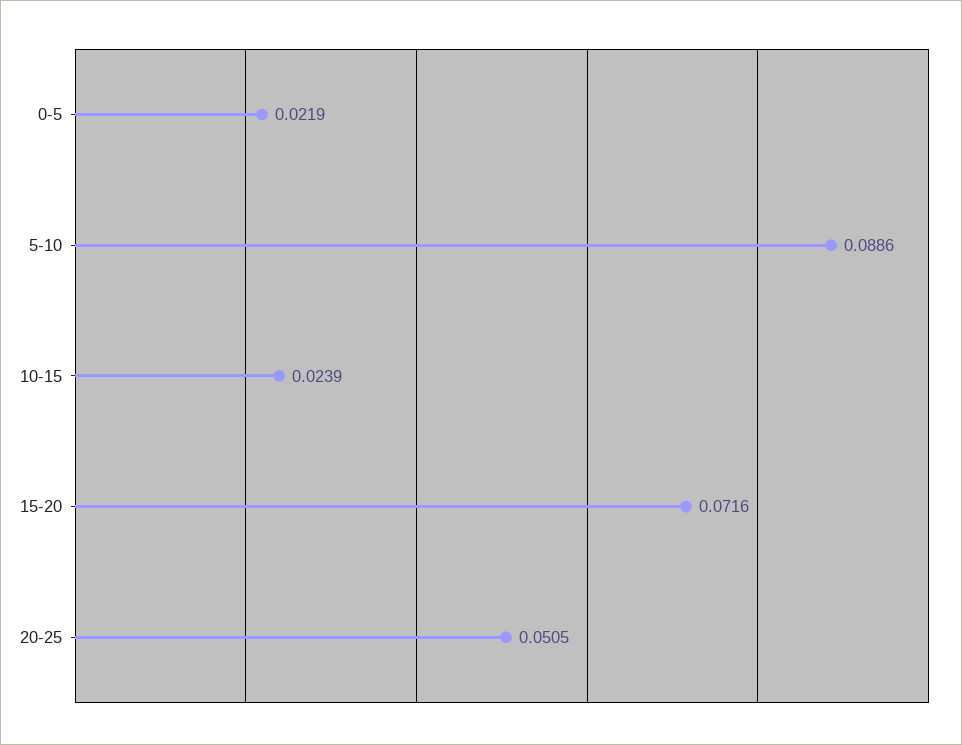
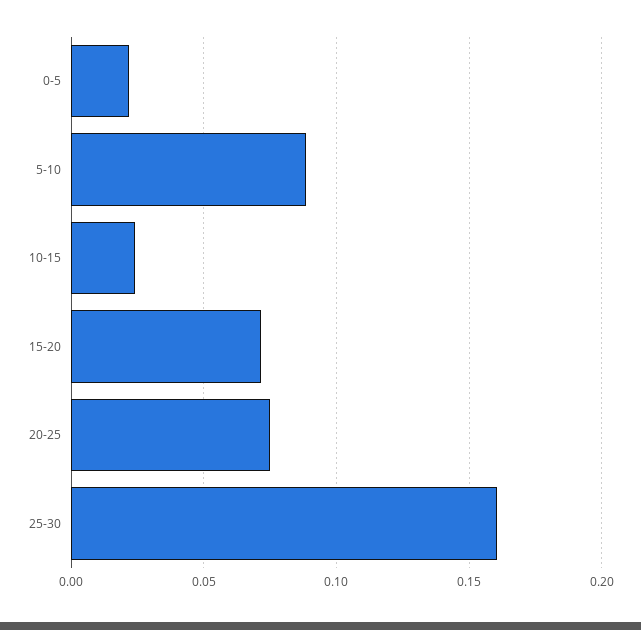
20-25: 0.0505 -> 0.075
25-30: none -> 0.16

